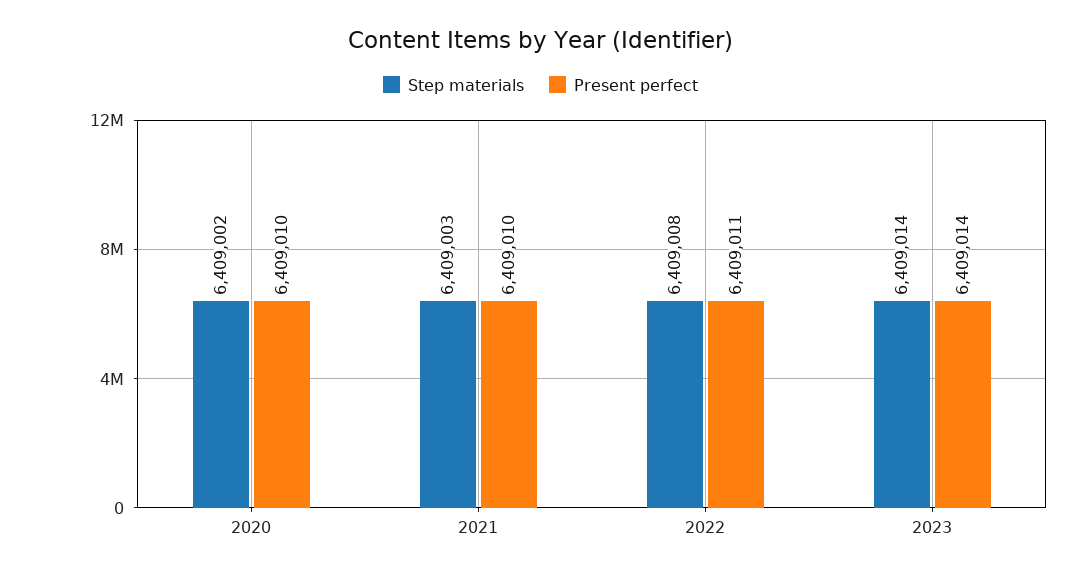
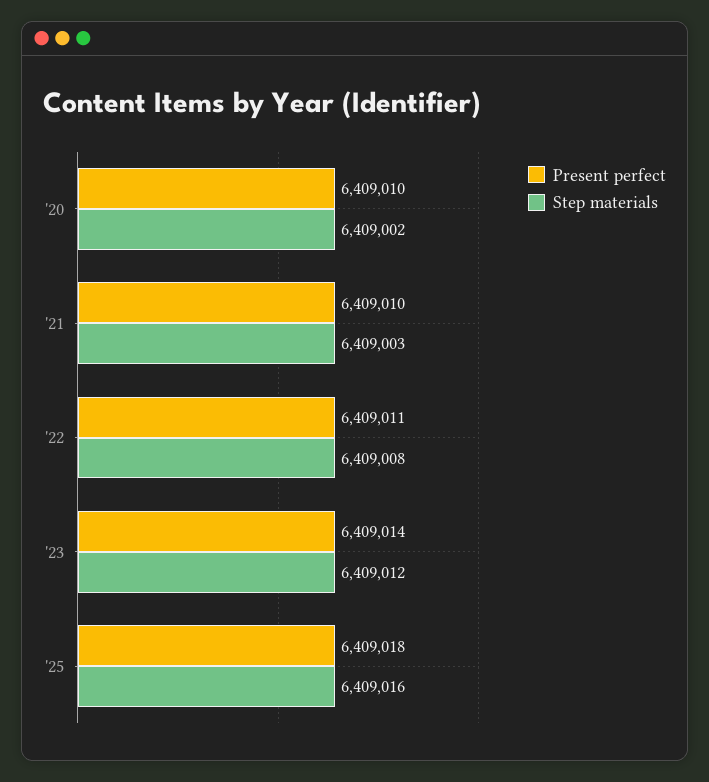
Step materials, 2023: 6409014 -> 6409012
Present perfect, '25: none -> 6409018
Step materials, '25: none -> 6409016

